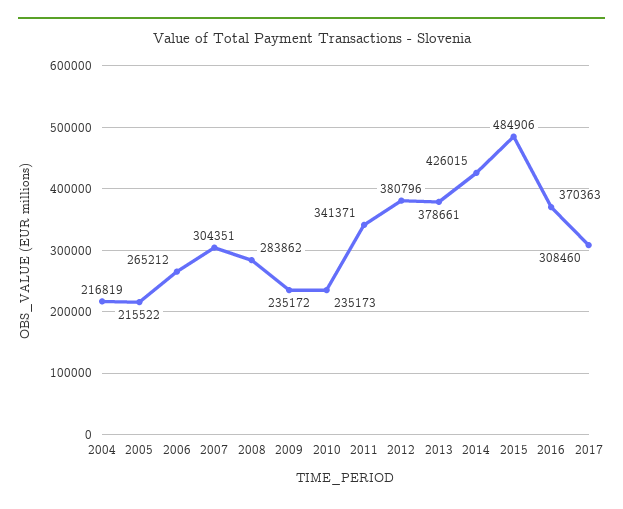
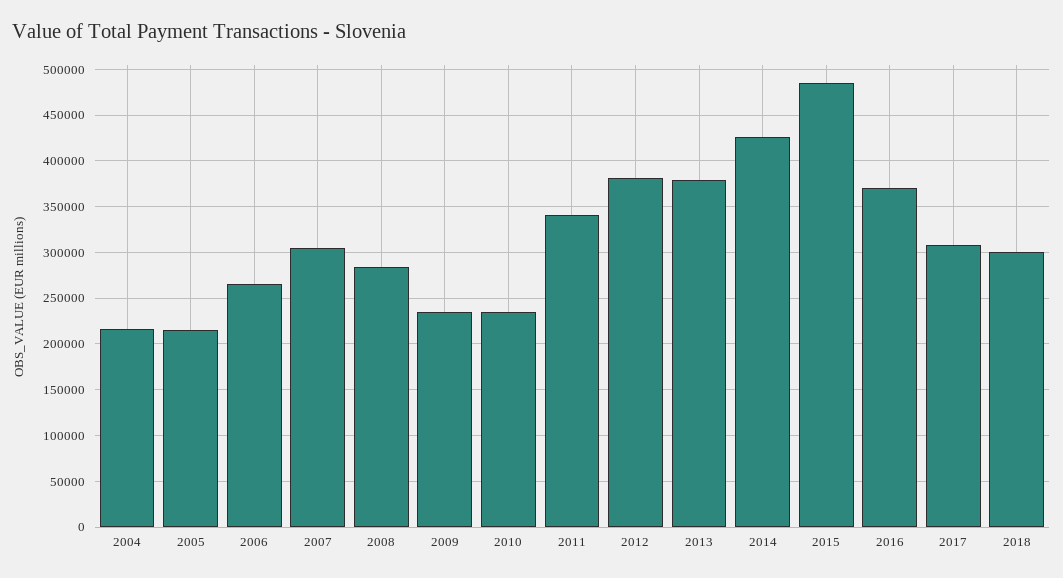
2018: none -> 300000

